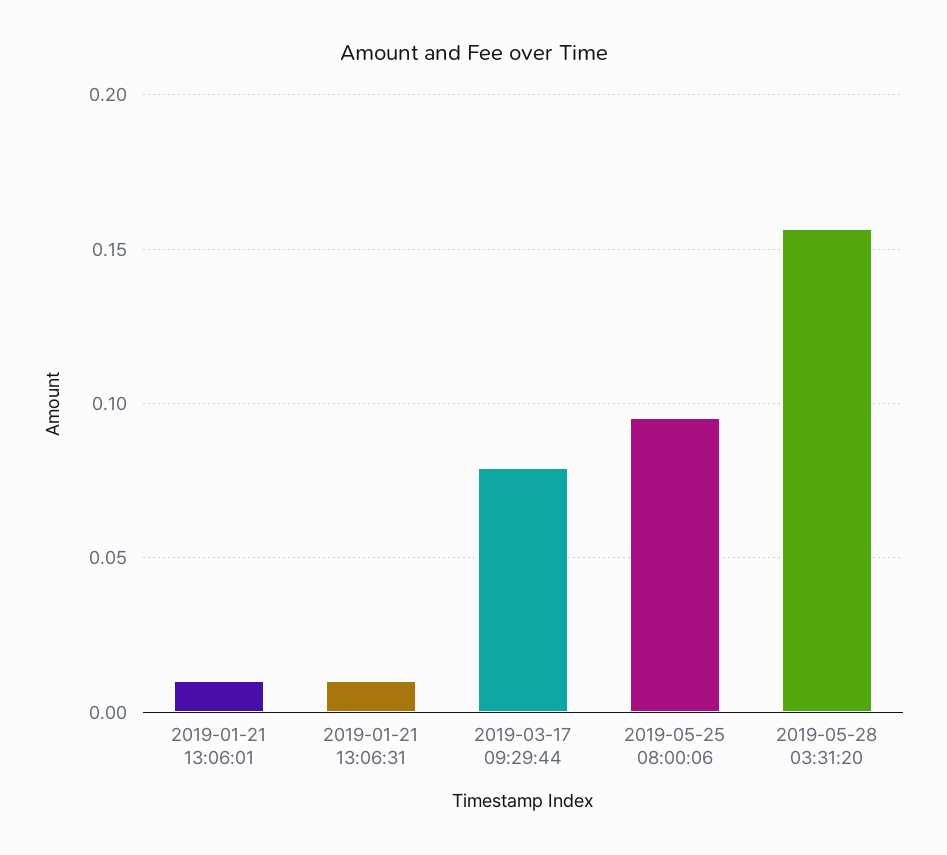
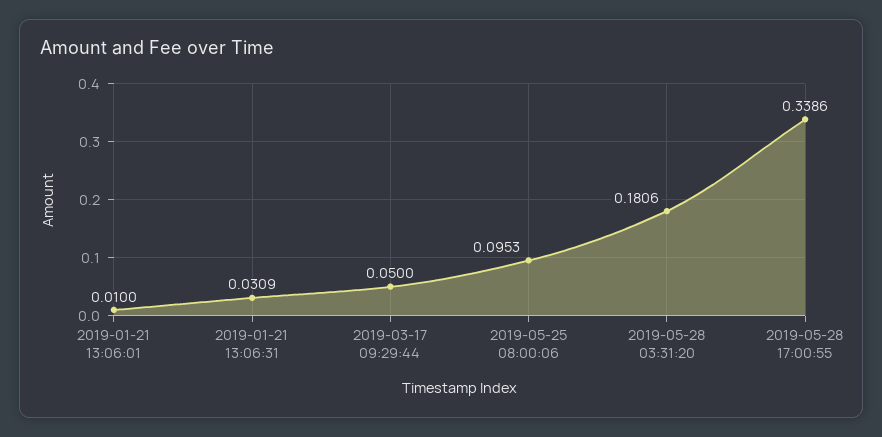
2019-01-21 13:06:31: 0.01 -> 0.0309
2019-03-17 09:29:44: 0.08 -> 0.05
2019-05-28 03:31:20: 0.155 -> 0.1806
2019-05-28 17:00:55: none -> 0.3386

